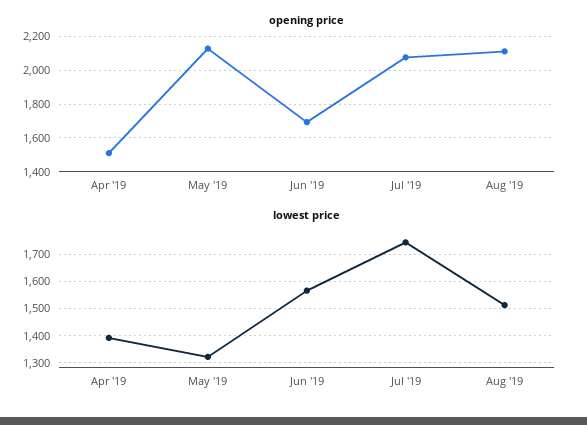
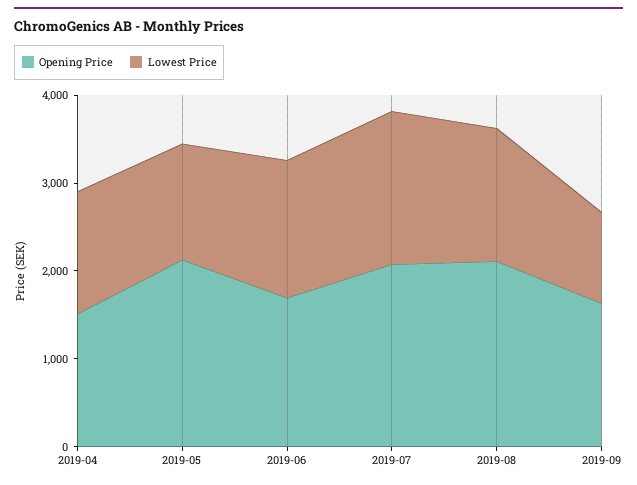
opening price, 2019-09: none -> 1600
lowest price, 2019-09: none -> 1000

